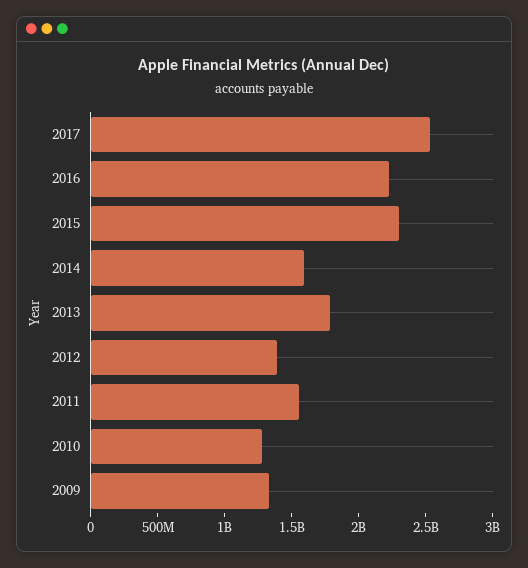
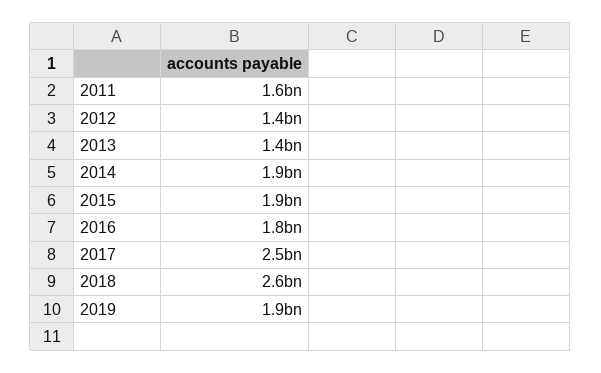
2016: 2200000000 -> 1800000000
2015: 2300000000 -> 1900000000
2014: 1600000000 -> 1900000000
2013: 1800000000 -> 1400000000
2010: 1300000000 -> none
2009: 1300000000 -> none
2018: none -> 2600000000
2019: none -> 1900000000

